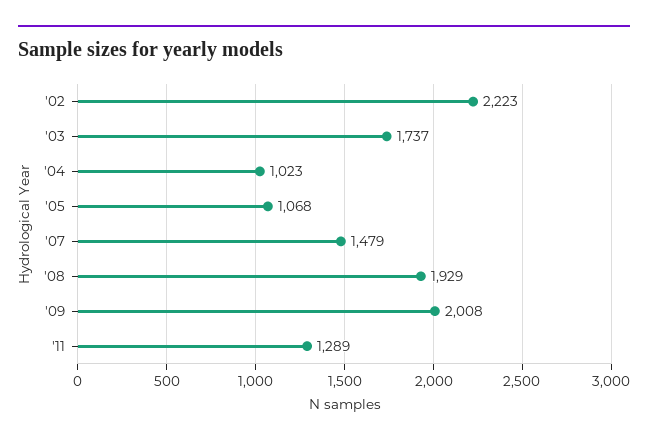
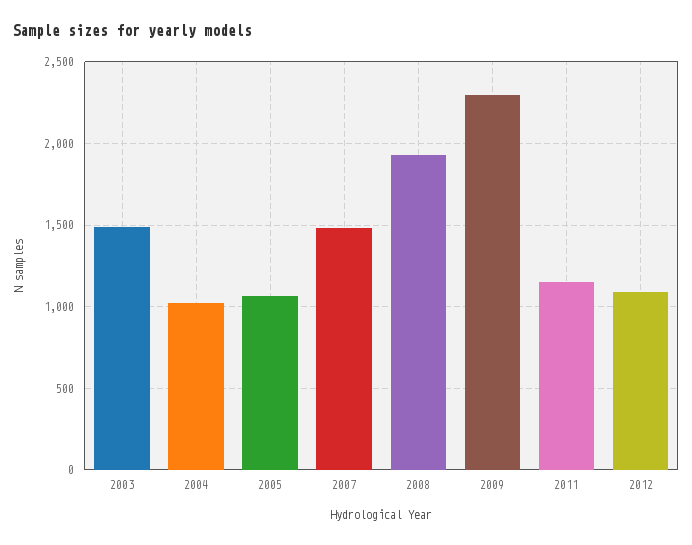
'02: 2223 -> none
'03: 1737 -> 1500
'09: 2008 -> 2300
'11: 1289 -> 1150
2012: none -> 1100

